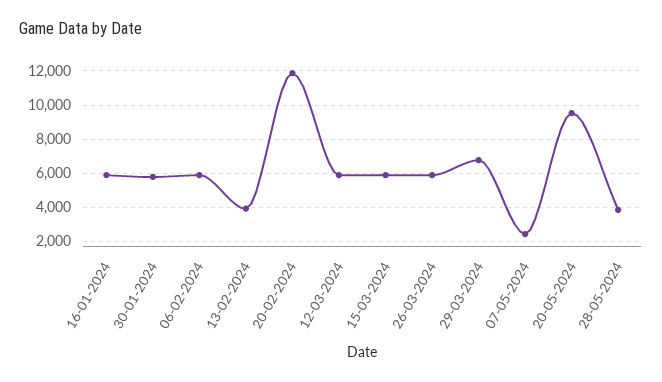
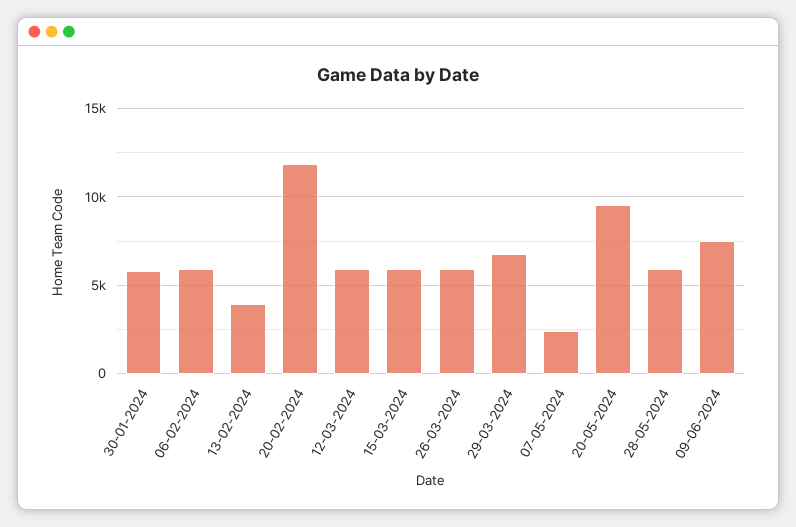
16-01-2024: 6000 -> none
28-05-2024: 4000 -> 6000
09-06-2024: none -> 7500

